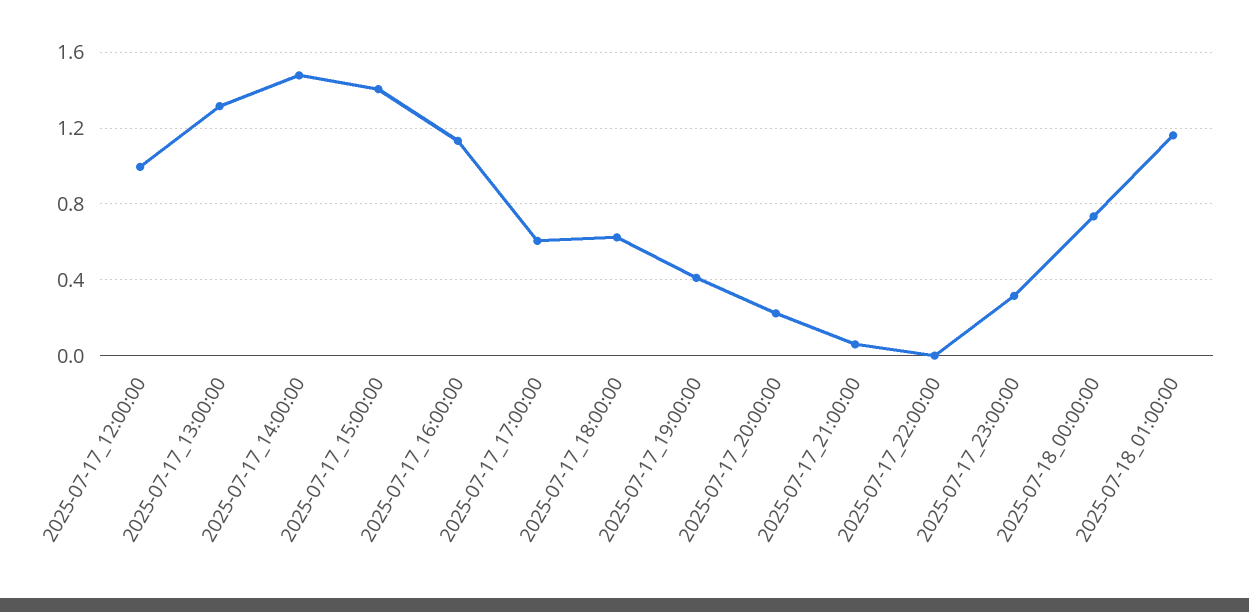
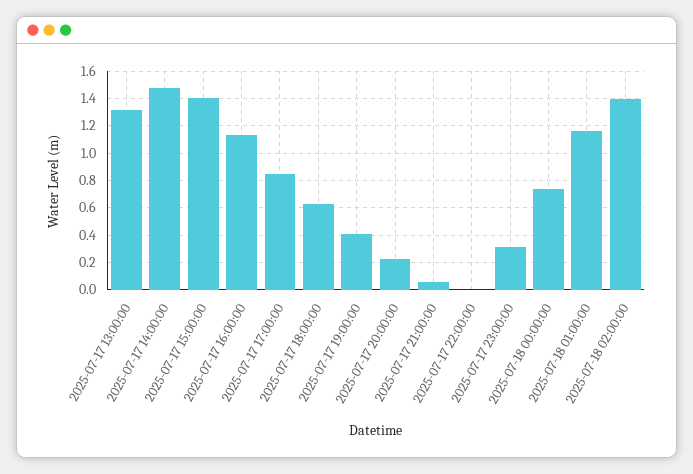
2025-07-17_12:00:00: 1 -> none
2025-07-17_17:00:00: 0.6 -> 0.85
2025-07-18 02:00:00: none -> 1.4

